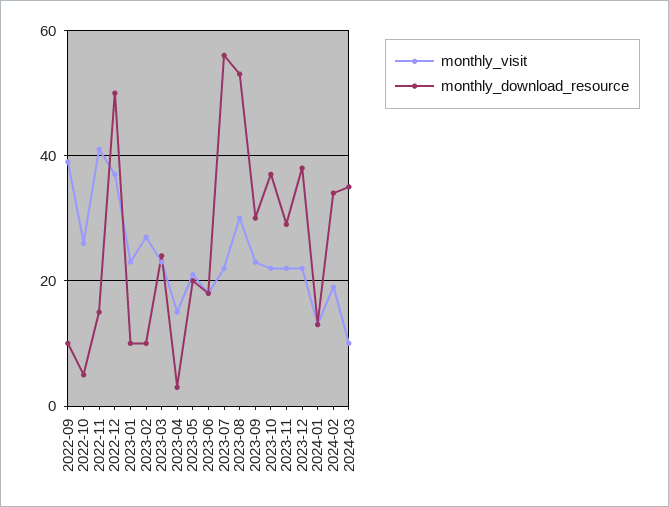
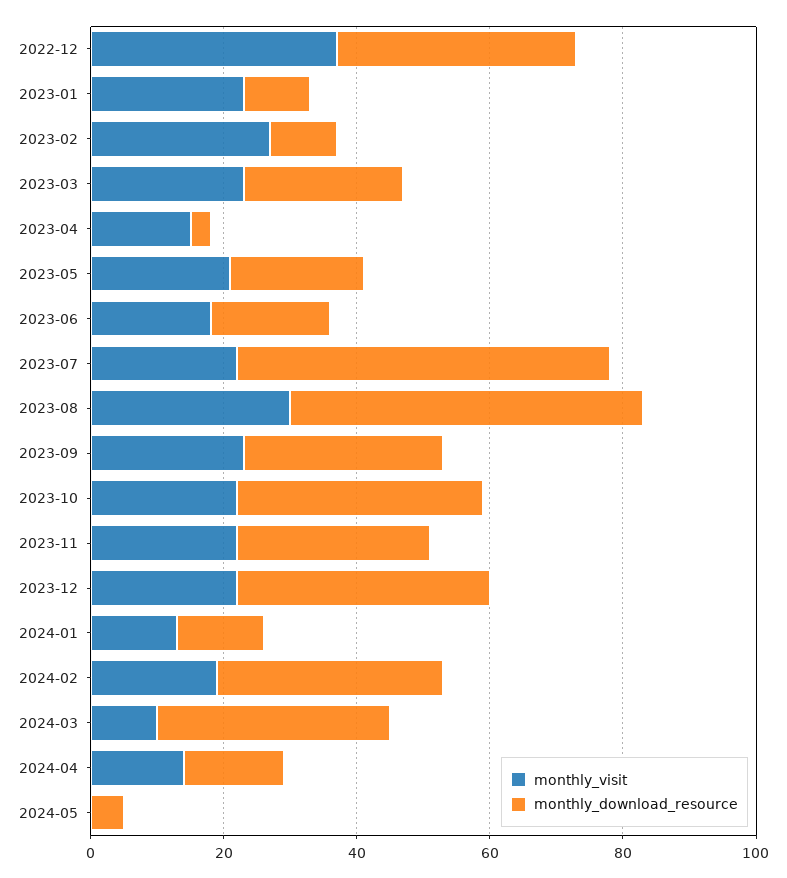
monthly_visit, 2022-09: 40 -> none
monthly_download_resource, 2022-09: 10 -> none
monthly_visit, 2022-10: 25 -> none
monthly_download_resource, 2022-10: 5 -> none
monthly_visit, 2022-11: 40 -> none
monthly_download_resource, 2022-11: 15 -> none
monthly_download_resource, 2022-12: 50 -> 35
monthly_visit, 2024-04: none -> 15
monthly_download_resource, 2024-04: none -> 15
monthly_visit, 2024-05: none -> 0
monthly_download_resource, 2024-05: none -> 5

